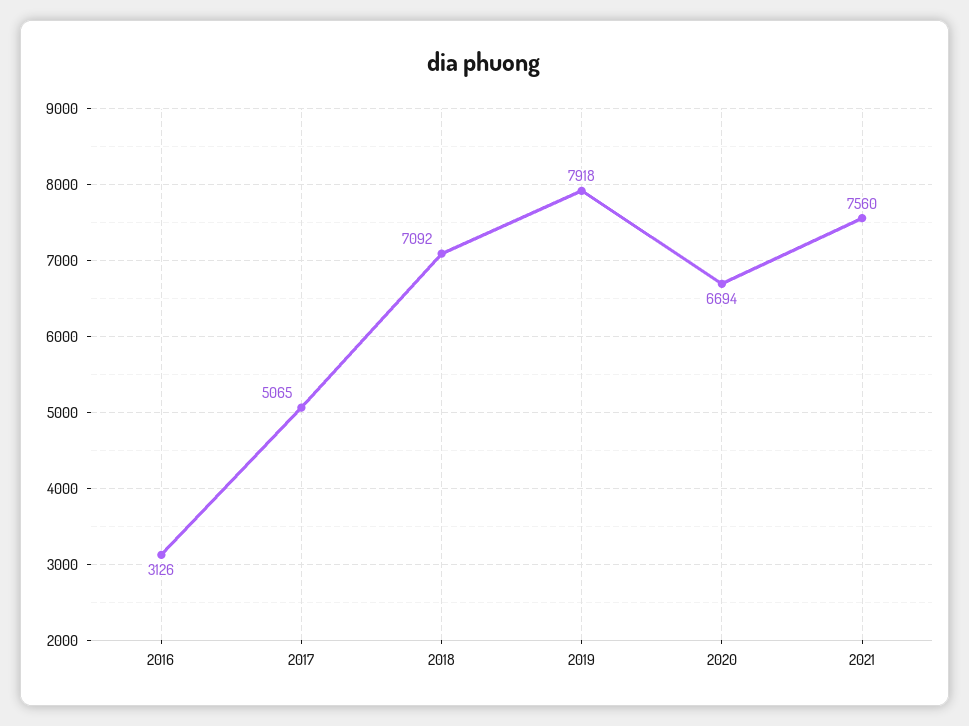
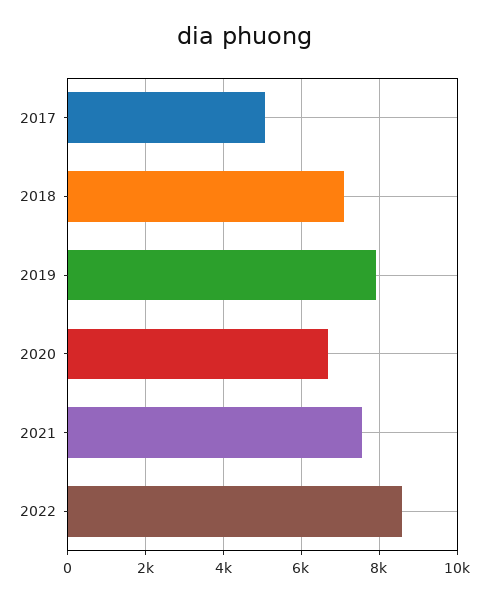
2016: 3126 -> none
2022: none -> 8600

